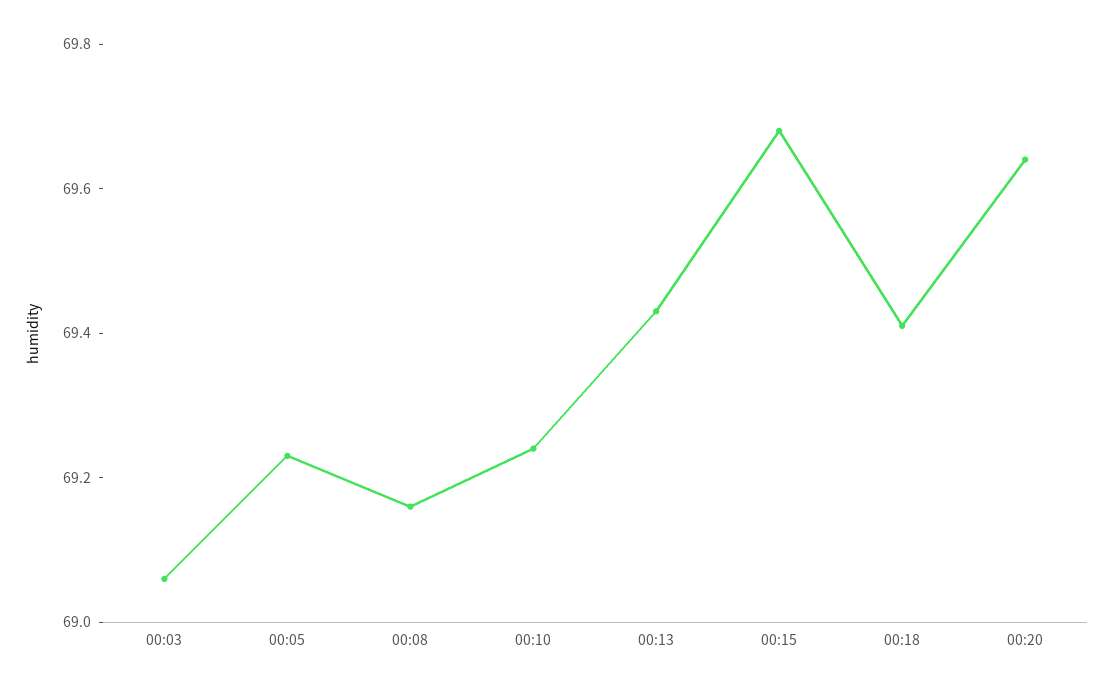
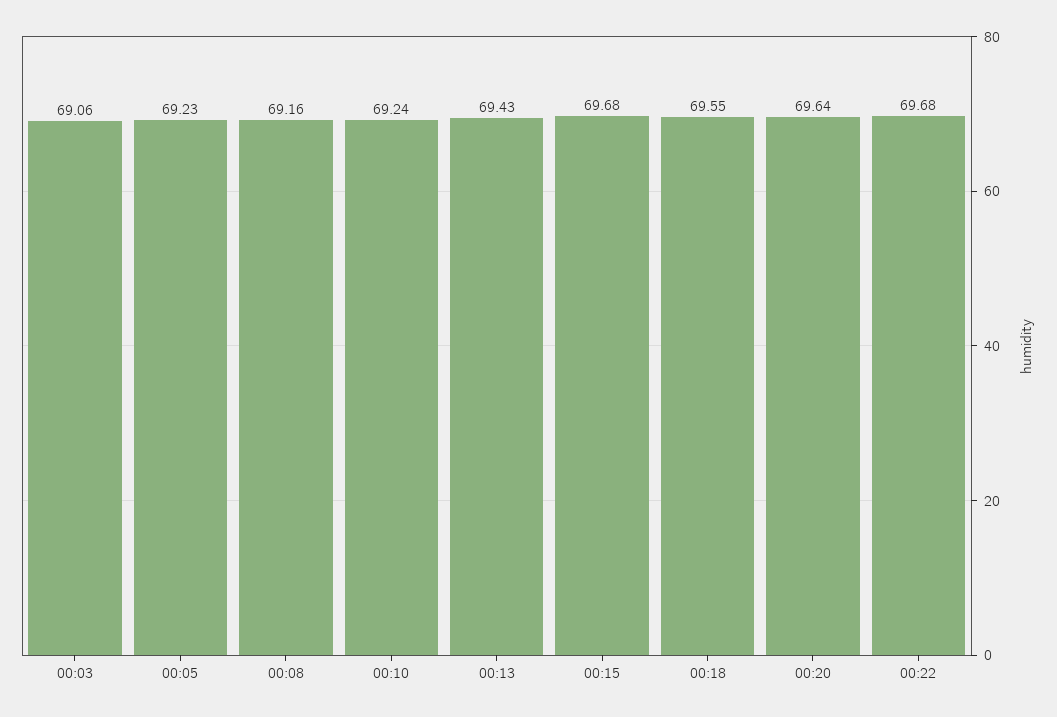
00:18: 69.4 -> 69.55
00:22: none -> 69.68

